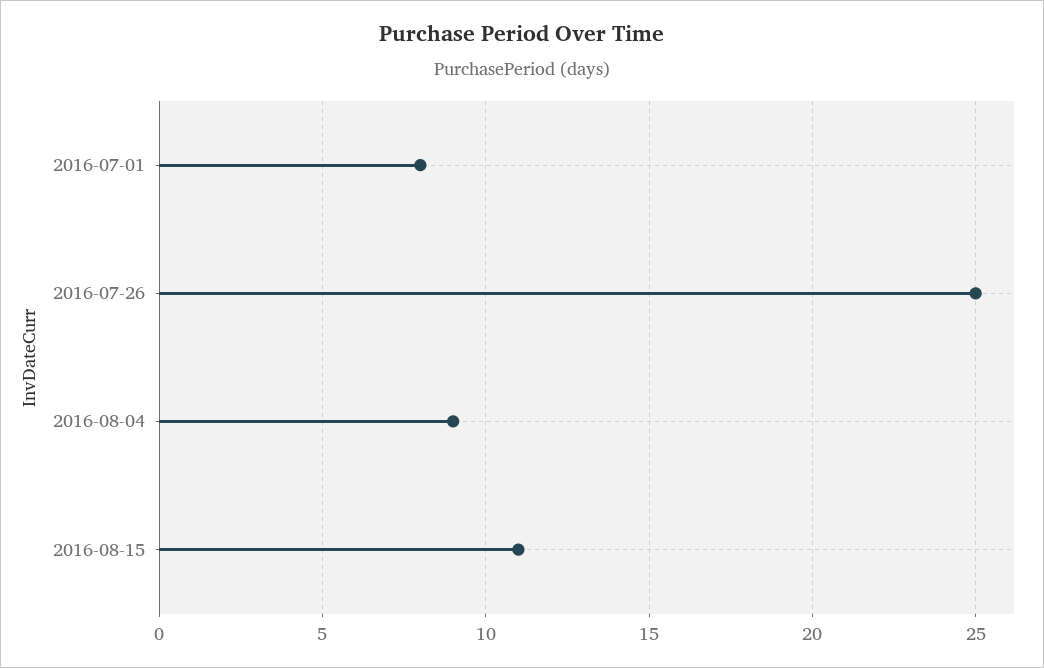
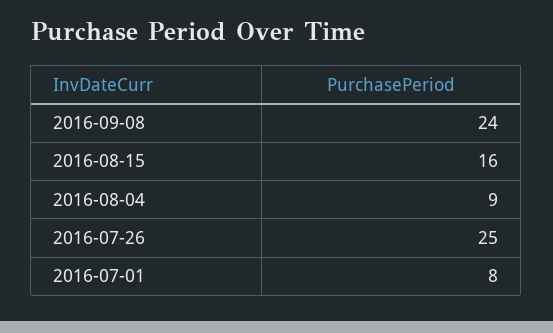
2016-08-15: 11 -> 16
2016-09-08: none -> 24

